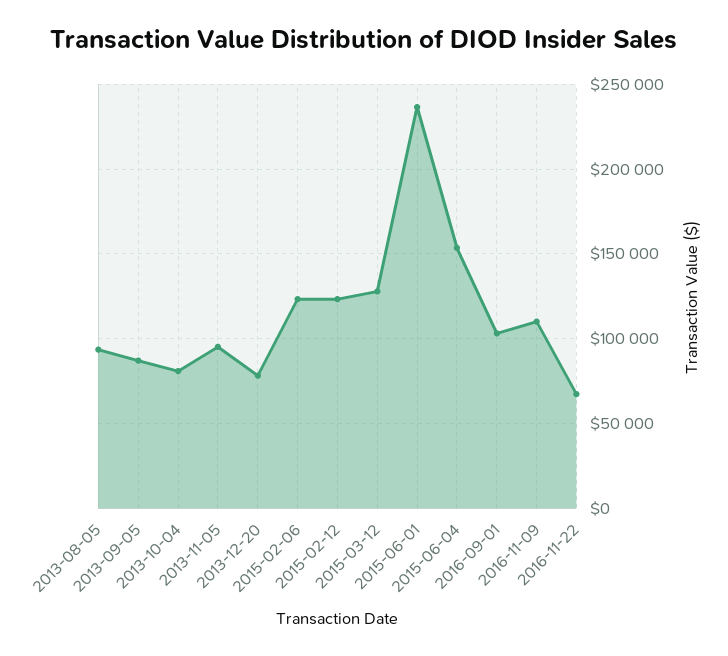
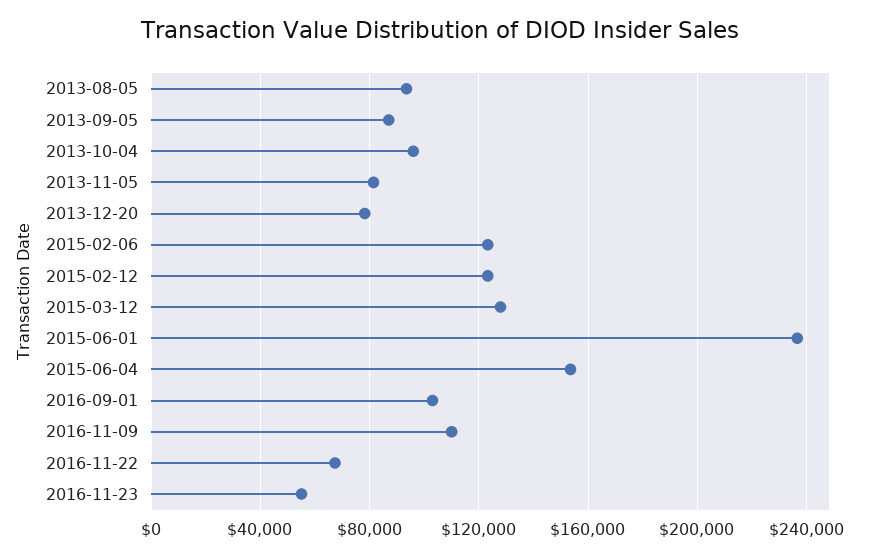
2013-10-04: 80000 -> 95000
2013-11-05: 95000 -> 80000
2016-11-23: none -> 55000

